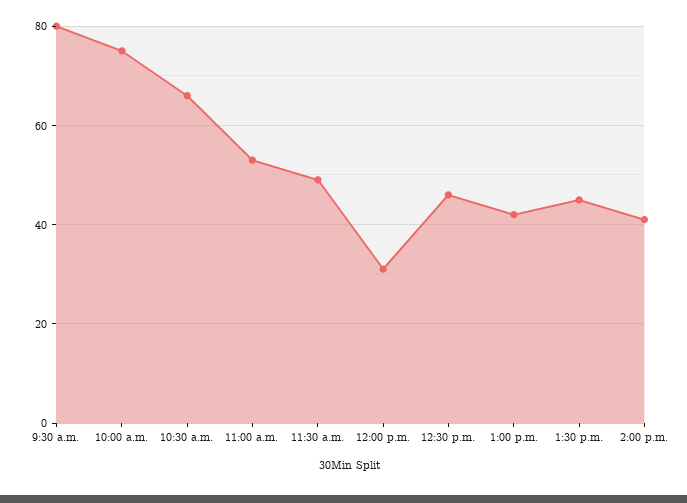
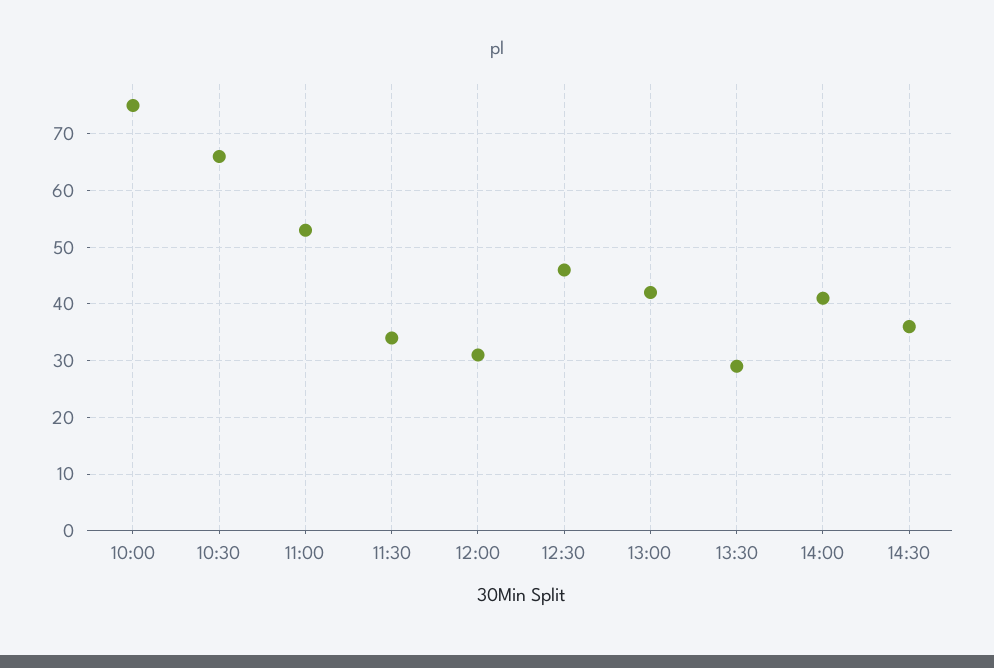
9:30 a.m.: 80 -> none
11:30 a.m.: 50 -> 35
1:30 p.m.: 45 -> 30
14:30: none -> 35

